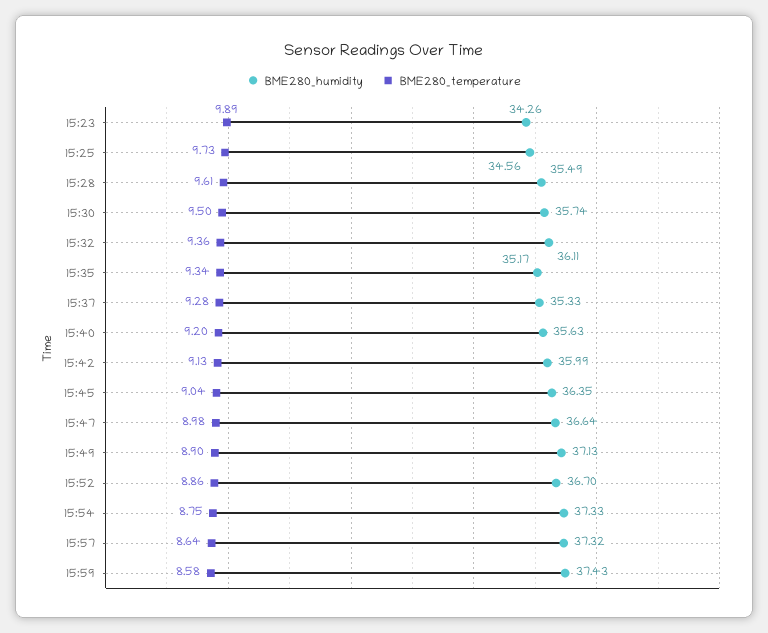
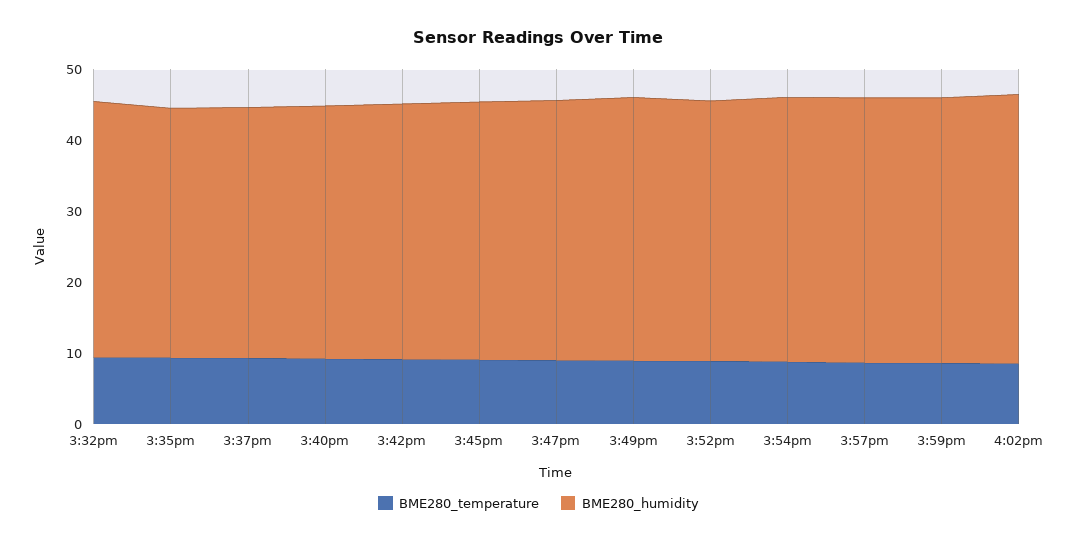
BME280_humidity, 15:23: 34.26 -> none
BME280_temperature, 15:23: 9.89 -> none
BME280_humidity, 15:25: 34.56 -> none
BME280_temperature, 15:25: 9.73 -> none
BME280_humidity, 15:28: 35.49 -> none
BME280_temperature, 15:28: 9.61 -> none
BME280_humidity, 15:30: 35.74 -> none
BME280_temperature, 15:30: 9.5 -> none
BME280_temperature, 4:02pm: none -> 8
BME280_humidity, 4:02pm: none -> 38

